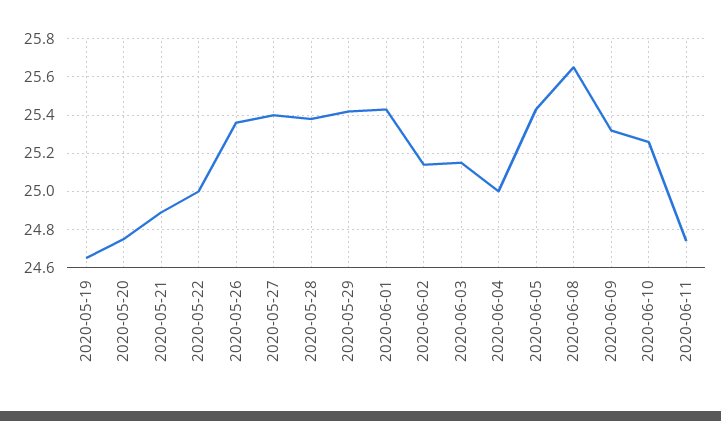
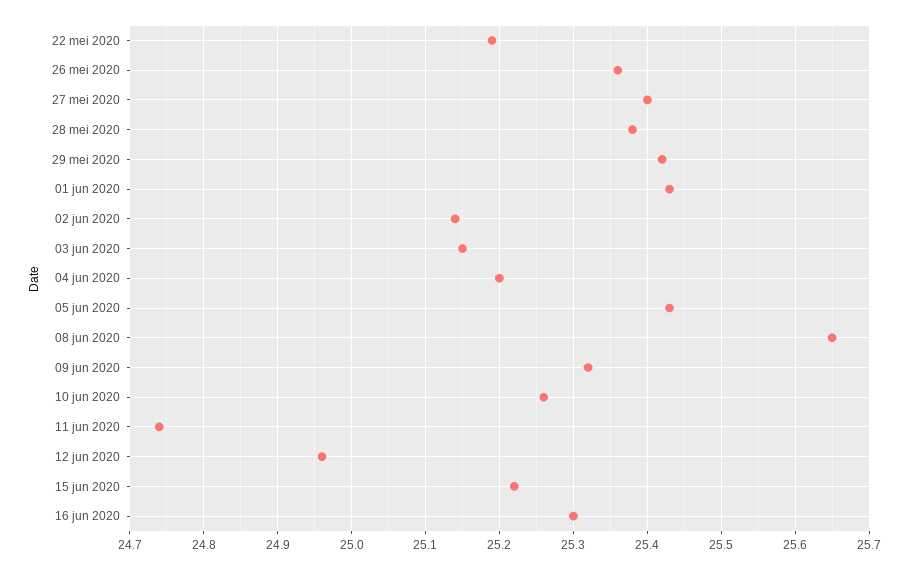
2020-05-19: 24.65 -> none
2020-05-20: 24.75 -> none
2020-05-21: 24.9 -> none
2020-05-22: 25 -> 25.19
2020-06-04: 25 -> 25.2
12 jun 2020: none -> 24.96
15 jun 2020: none -> 25.22
16 jun 2020: none -> 25.3

